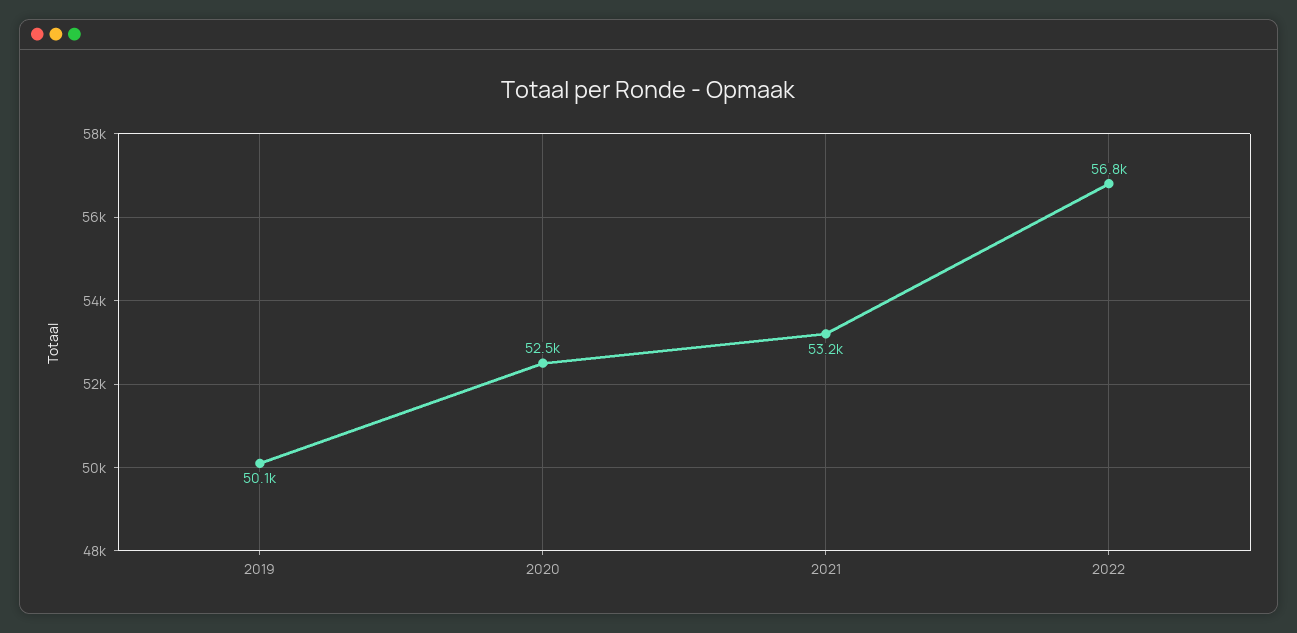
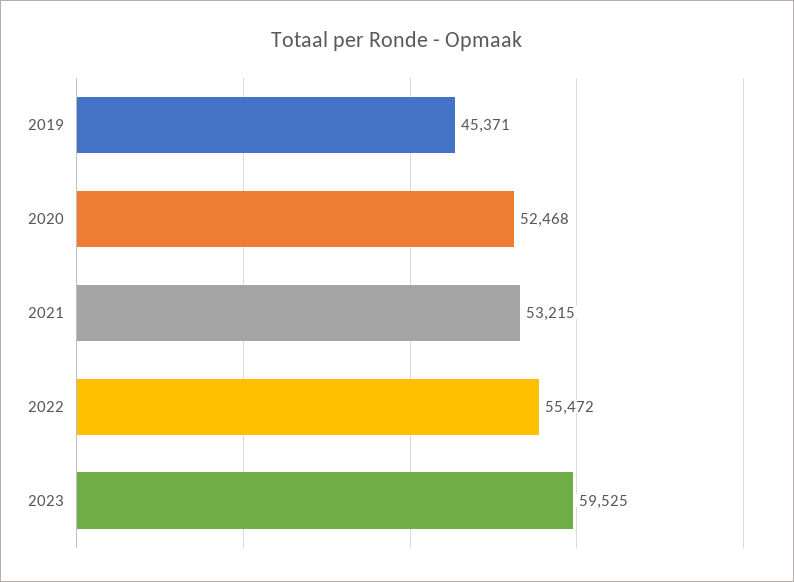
2019: 50100 -> 45371
2022: 56800 -> 55472
2023: none -> 59525

